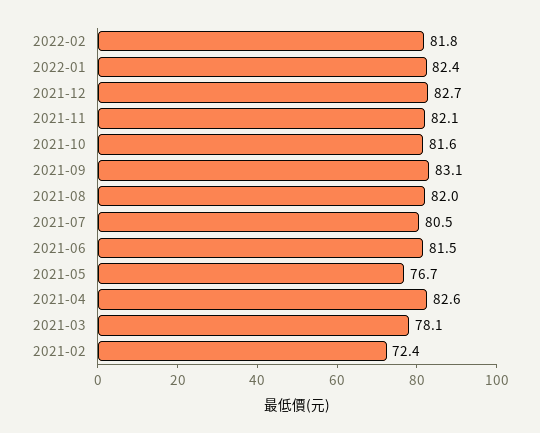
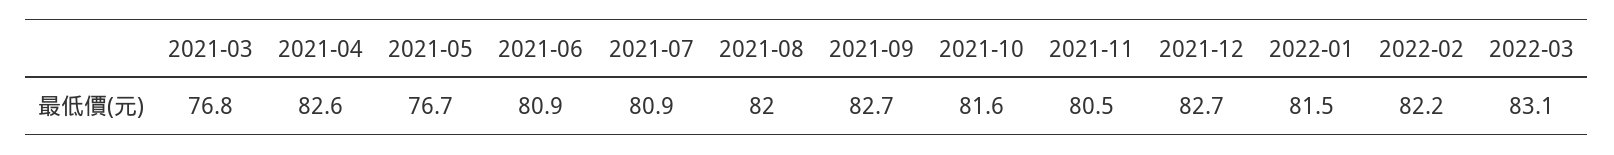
2022-02: 81.8 -> 82.2
2022-01: 82.4 -> 81.5
2021-11: 82.1 -> 80.5
2021-09: 83.1 -> 82.7
2021-07: 80.5 -> 80.9
2021-06: 81.5 -> 80.9
2021-03: 78.1 -> 76.8
2021-02: 72.4 -> none
2022-03: none -> 83.1

